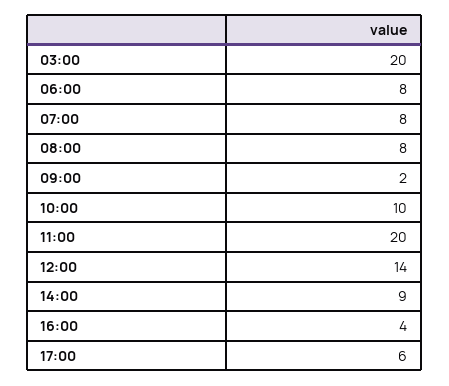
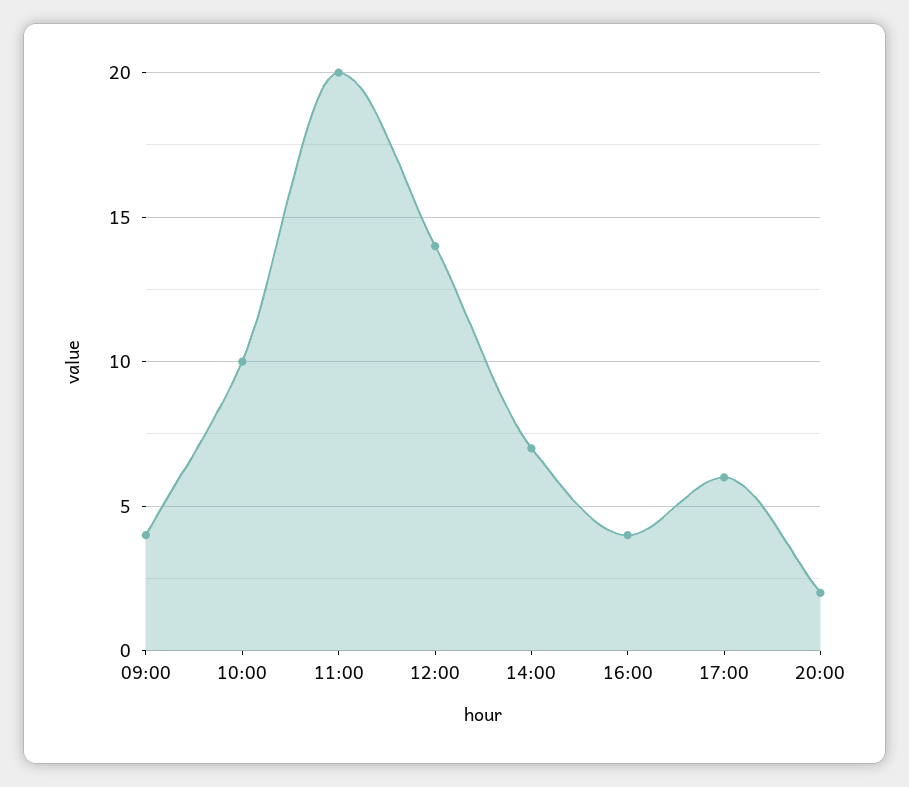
03:00: 20 -> none
06:00: 8 -> none
07:00: 8 -> none
08:00: 8 -> none
09:00: 2 -> 4
14:00: 9 -> 7
20:00: none -> 2

